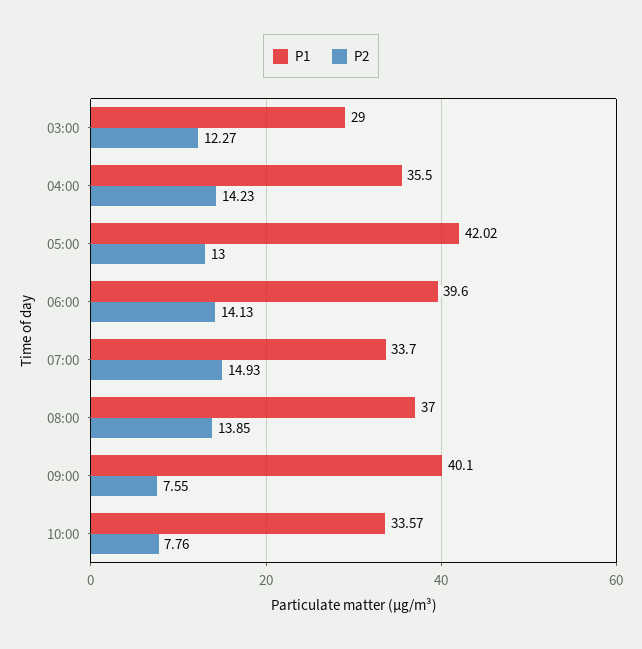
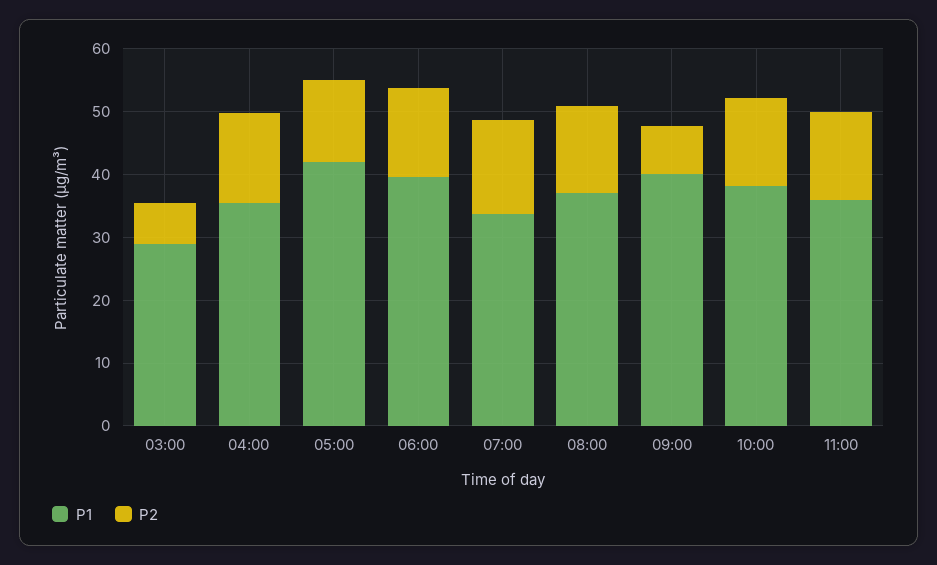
P2, 03:00: 12.27 -> 6
P1, 10:00: 33.57 -> 38
P2, 10:00: 7.76 -> 14
P1, 11:00: none -> 36
P2, 11:00: none -> 14

